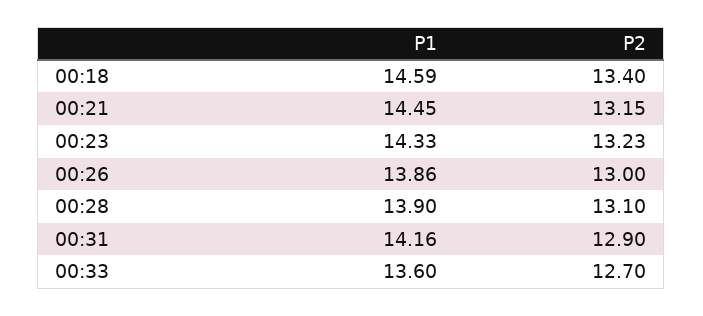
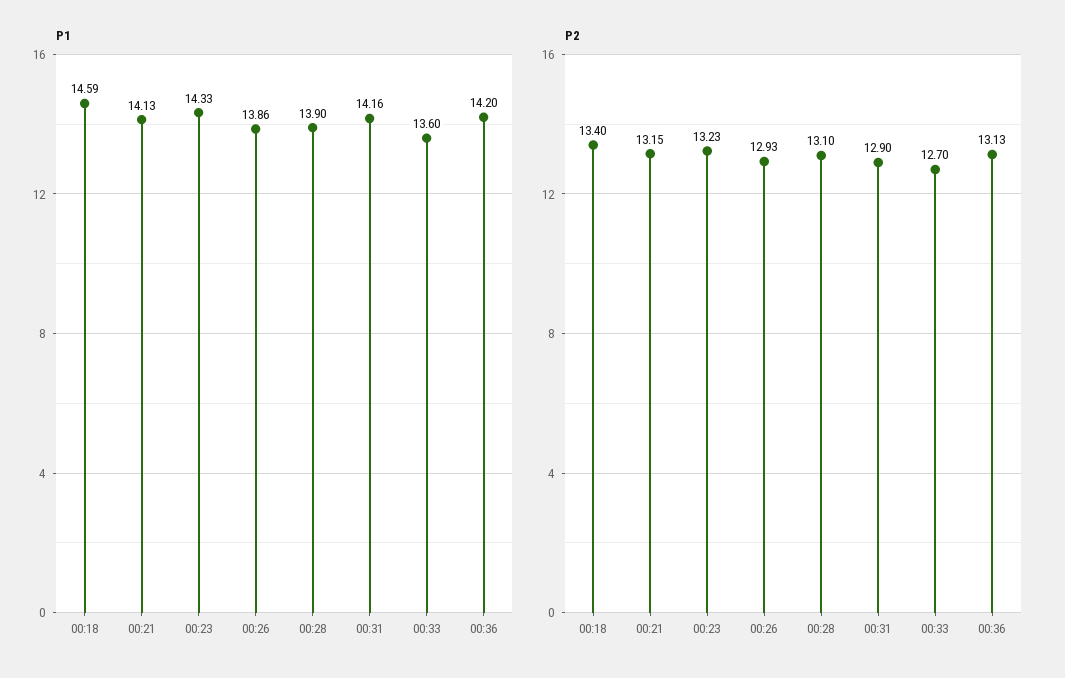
P1, 00:21: 14.45 -> 14.13
P2, 00:26: 13 -> 12.93
P1, 00:36: none -> 14.2
P2, 00:36: none -> 13.13

